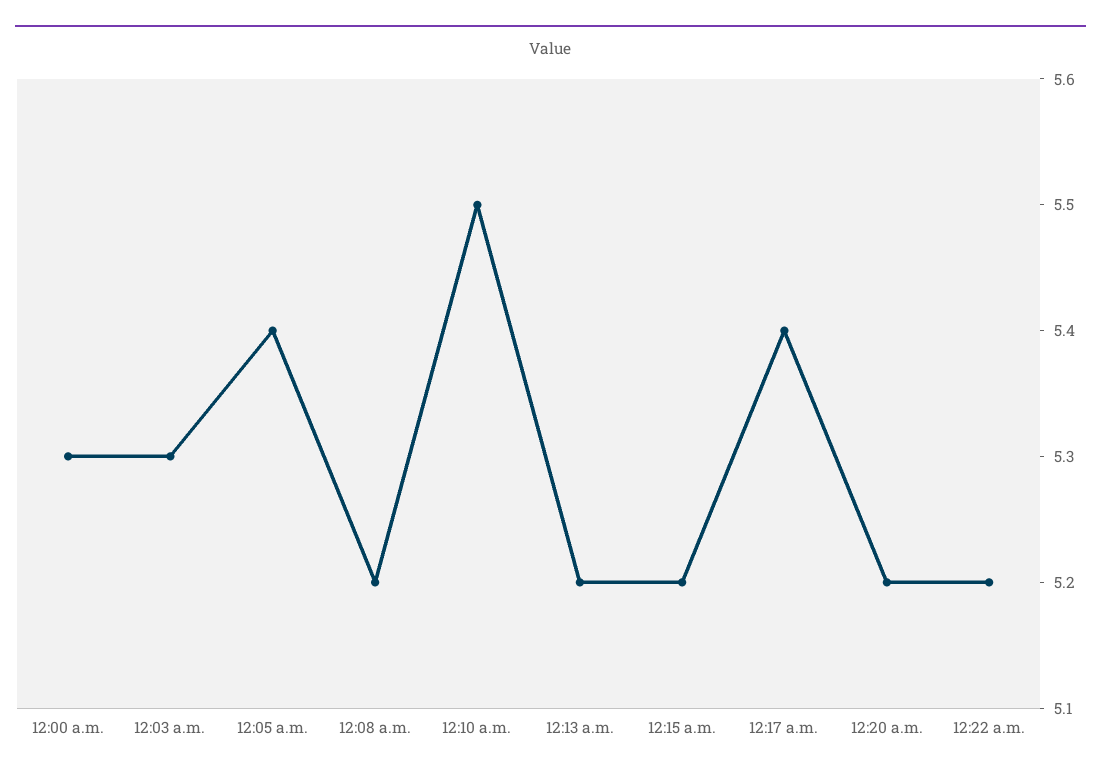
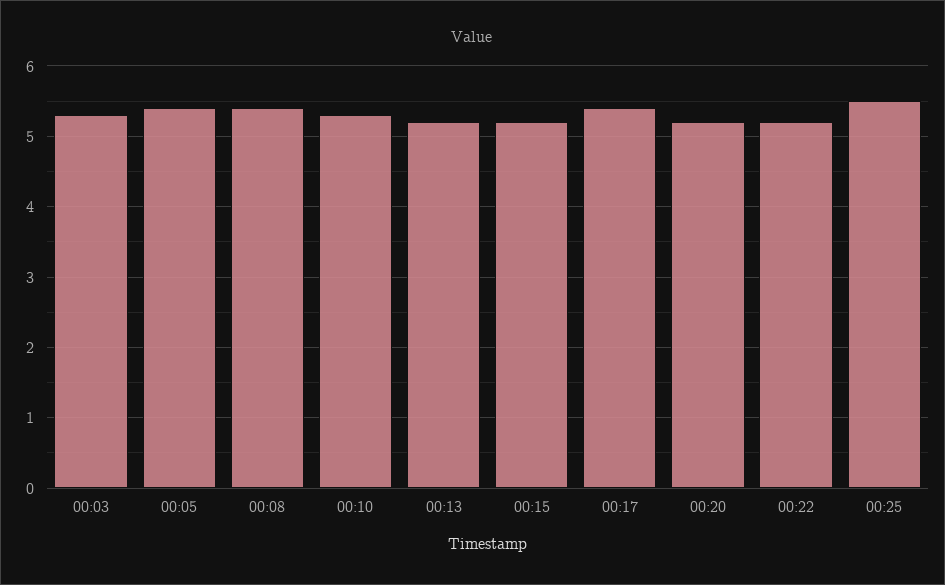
12:00 a.m.: 5.3 -> none
12:08 a.m.: 5.2 -> 5.4
12:10 a.m.: 5.5 -> 5.3
00:25: none -> 5.5

